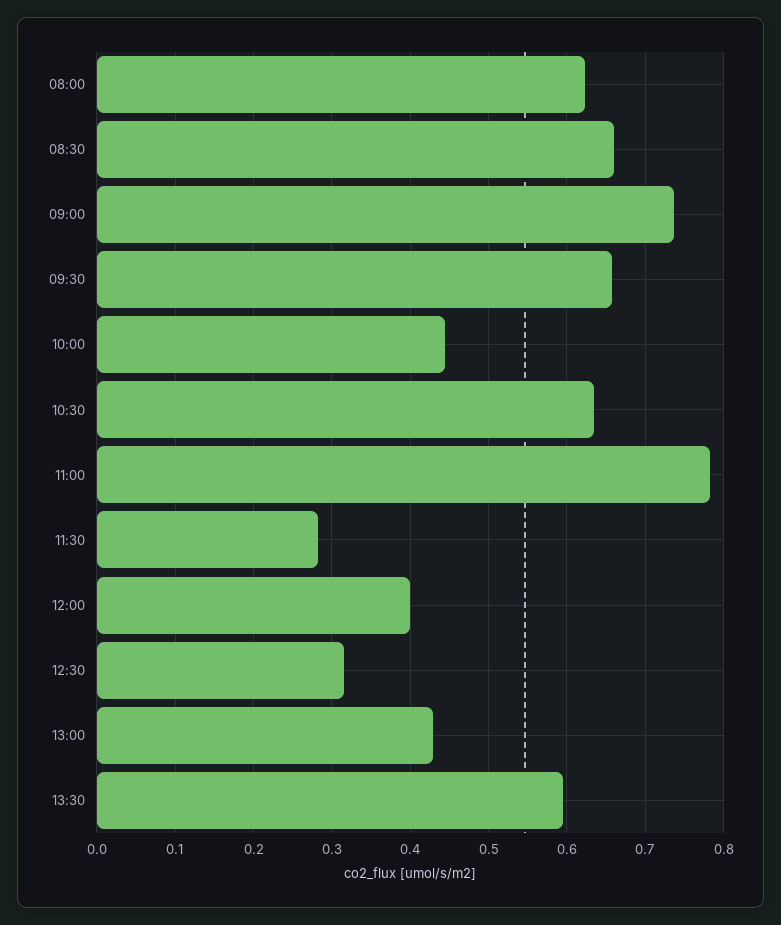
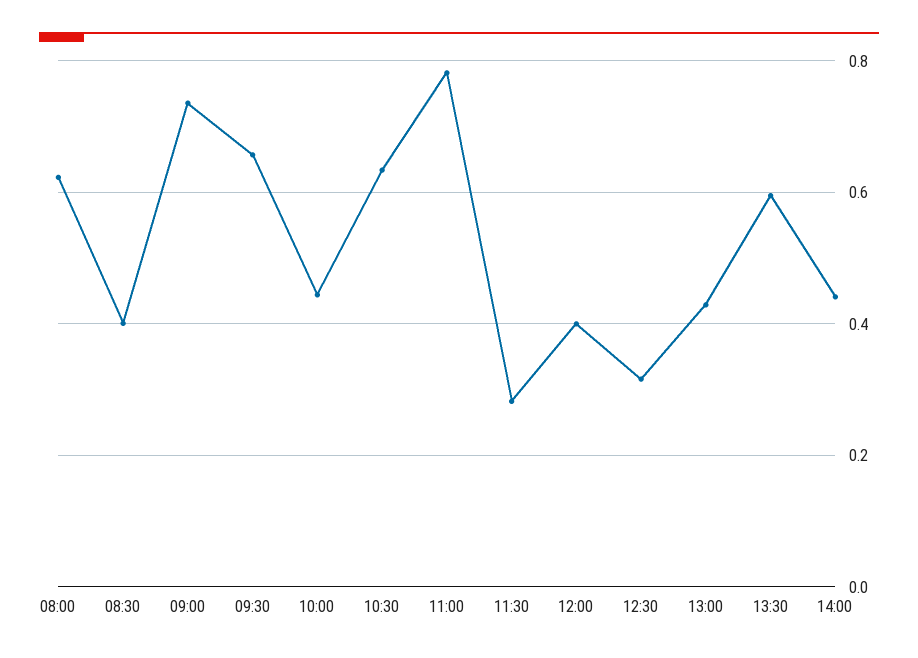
08:30: 0.66 -> 0.4
14:00: none -> 0.44

